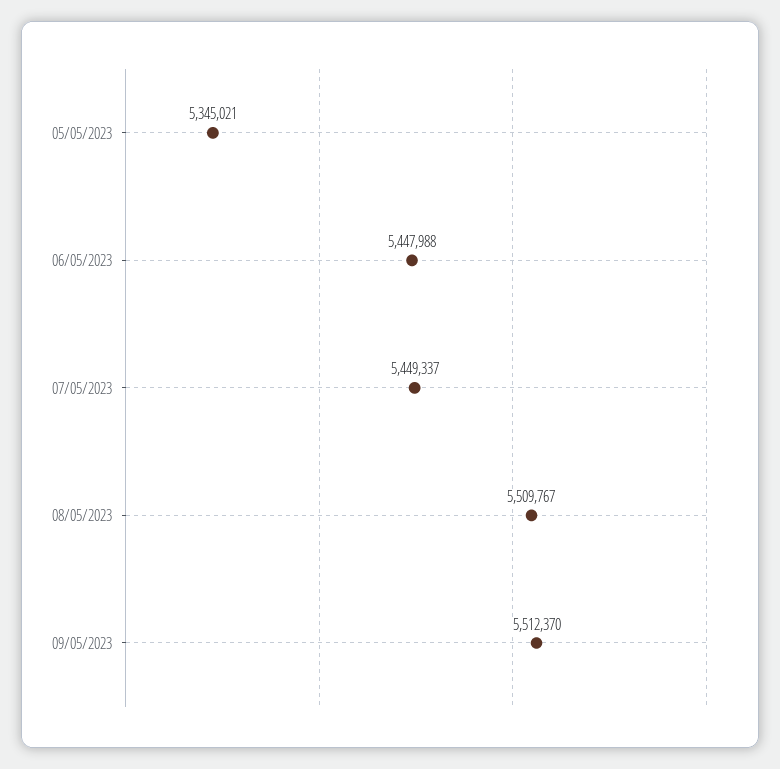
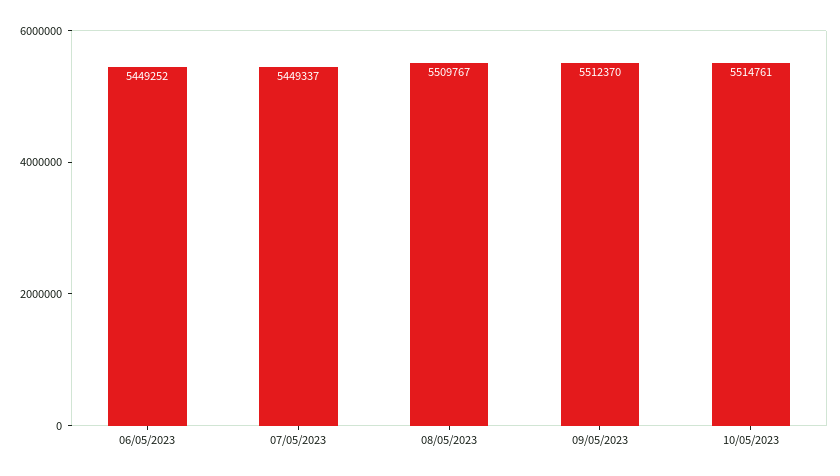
05/05/2023: 5345021 -> none
06/05/2023: 5447988 -> 5449252
10/05/2023: none -> 5514761

